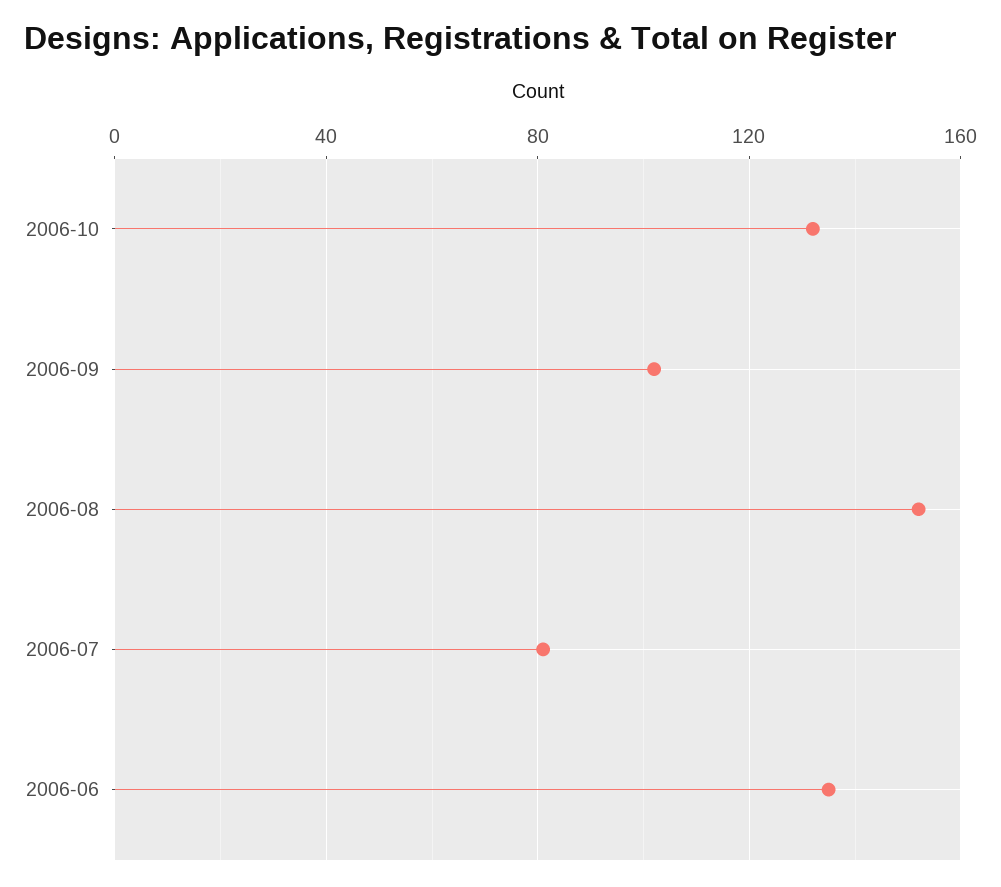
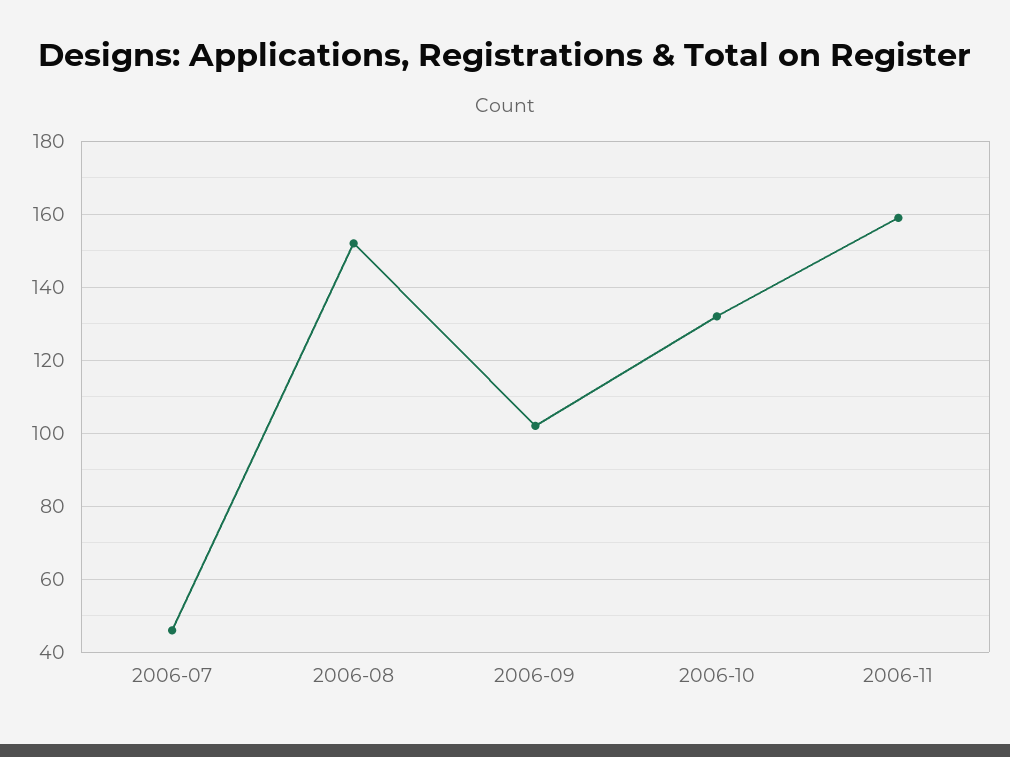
2006-07: 80 -> 45
2006-06: 135 -> none
2006-11: none -> 160

